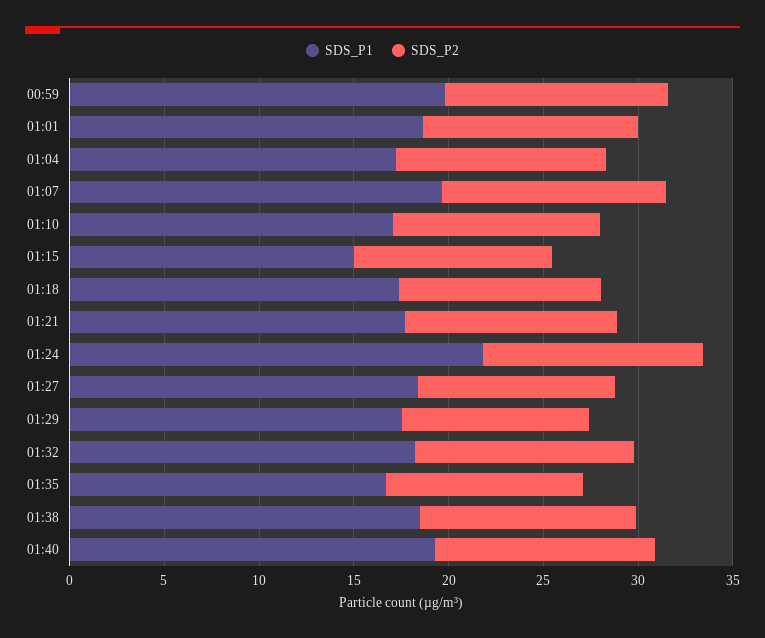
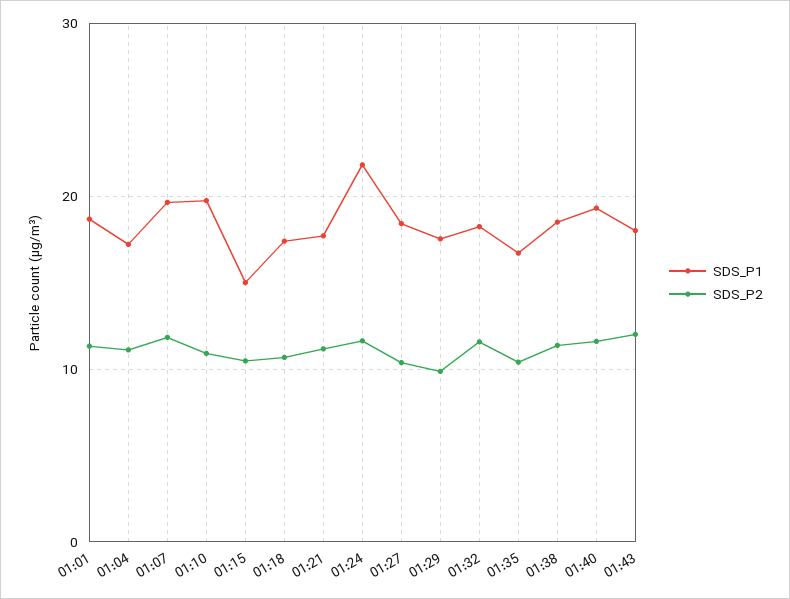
SDS_P1, 00:59: 20 -> none
SDS_P2, 00:59: 12 -> none
SDS_P1, 01:10: 17 -> 20
SDS_P1, 01:43: none -> 18
SDS_P2, 01:43: none -> 12

